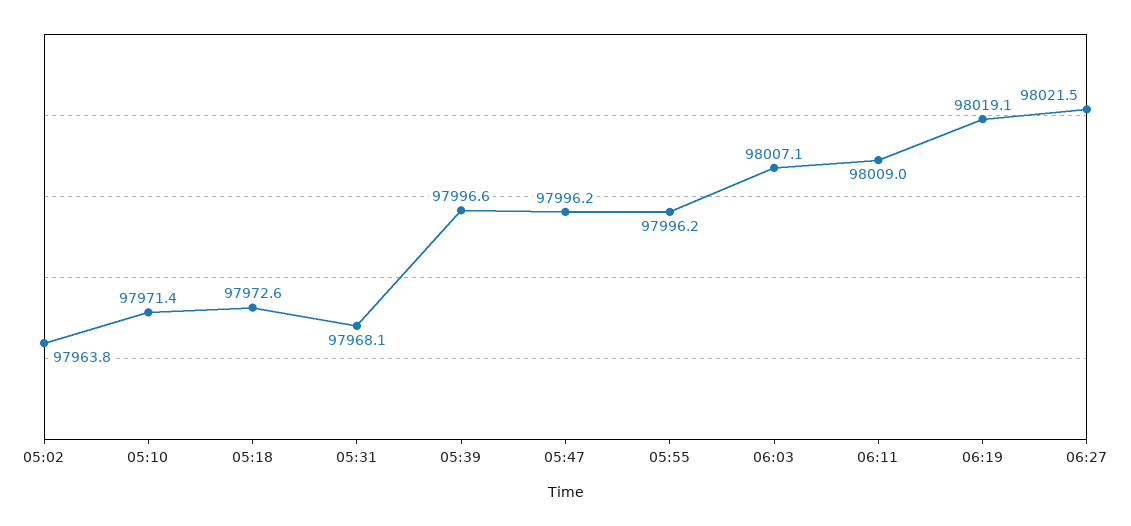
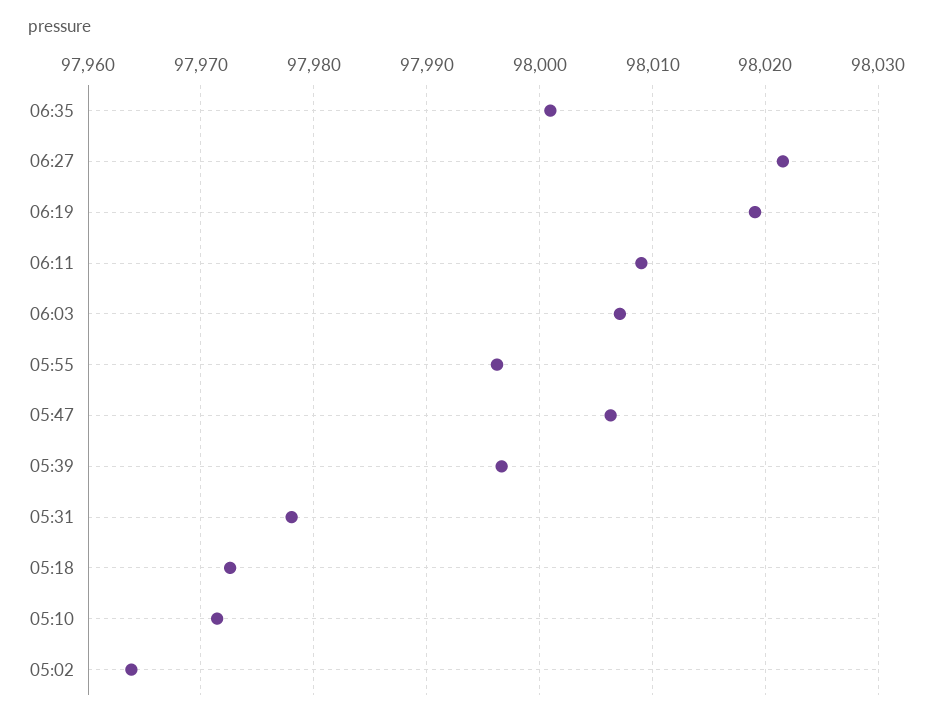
05:31: 97968.1 -> 97978
05:47: 97996.2 -> 98006
06:35: none -> 98001

